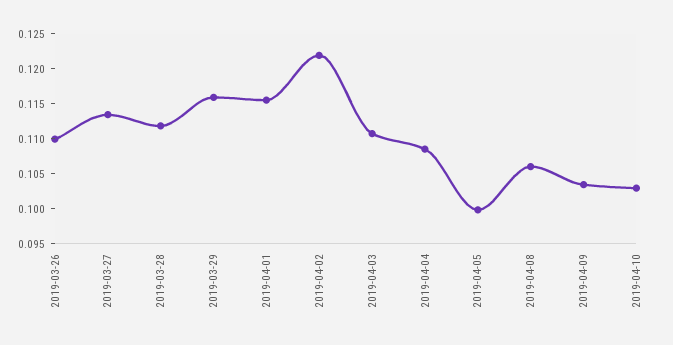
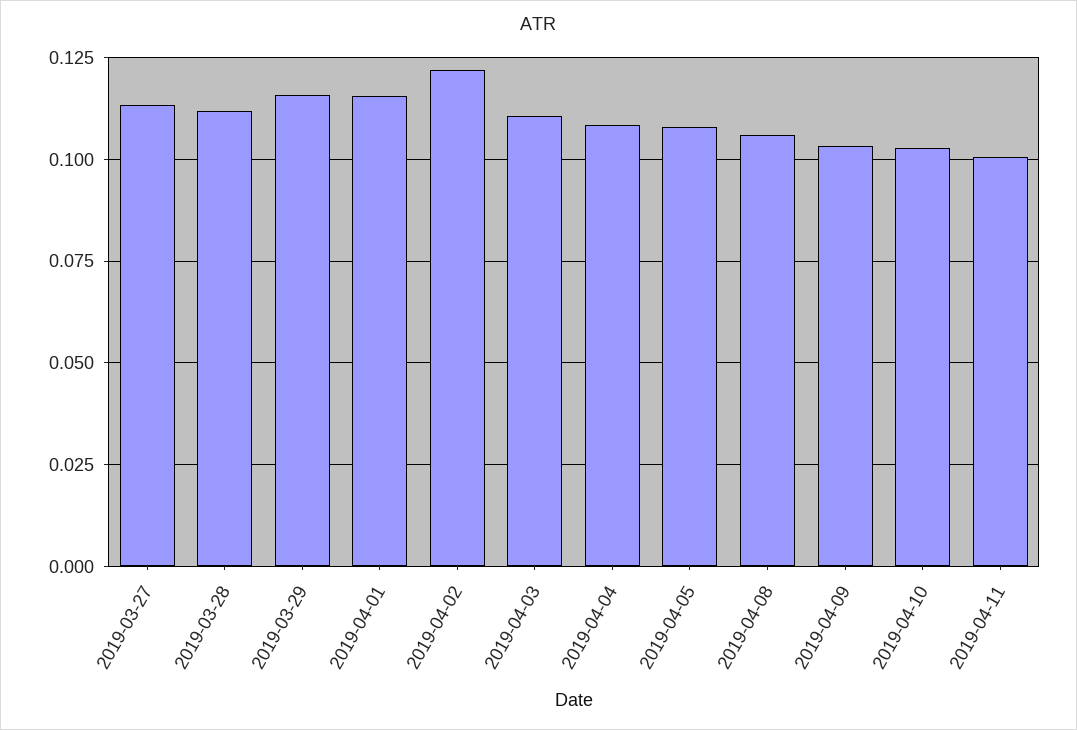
2019-03-26: 0.11 -> none
2019-04-05: 0.1 -> 0.1075
2019-04-11: none -> 0.1

